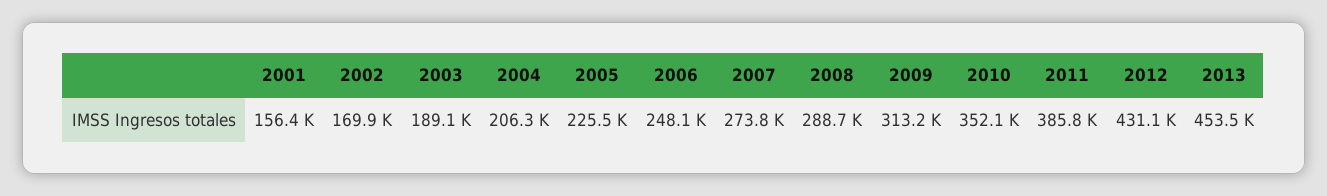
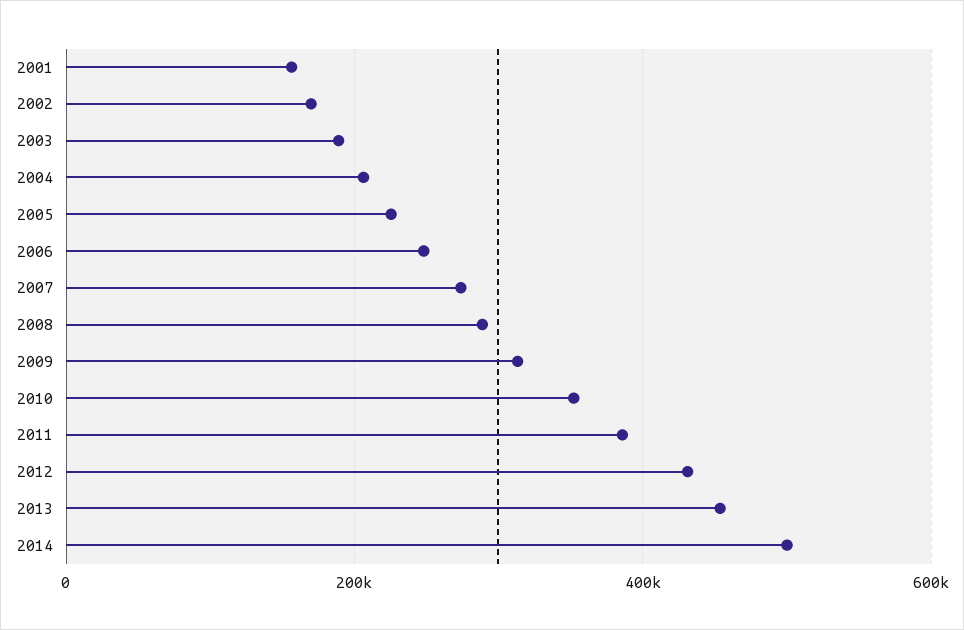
2014: none -> 500000

